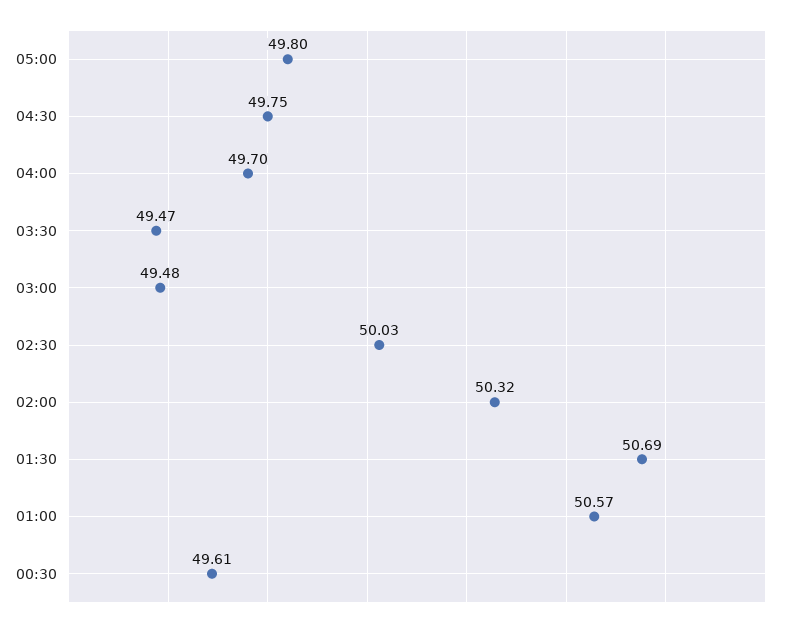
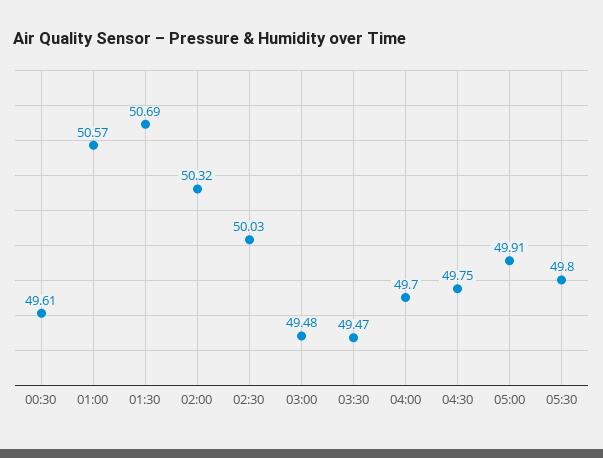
05:00: 49.8 -> 49.91
05:30: none -> 49.8

